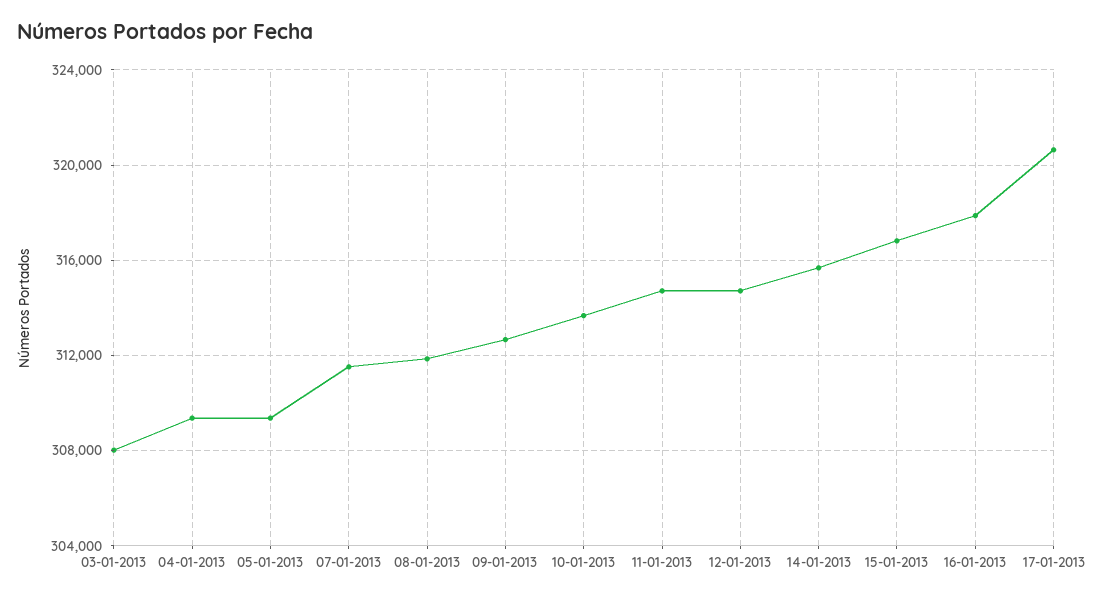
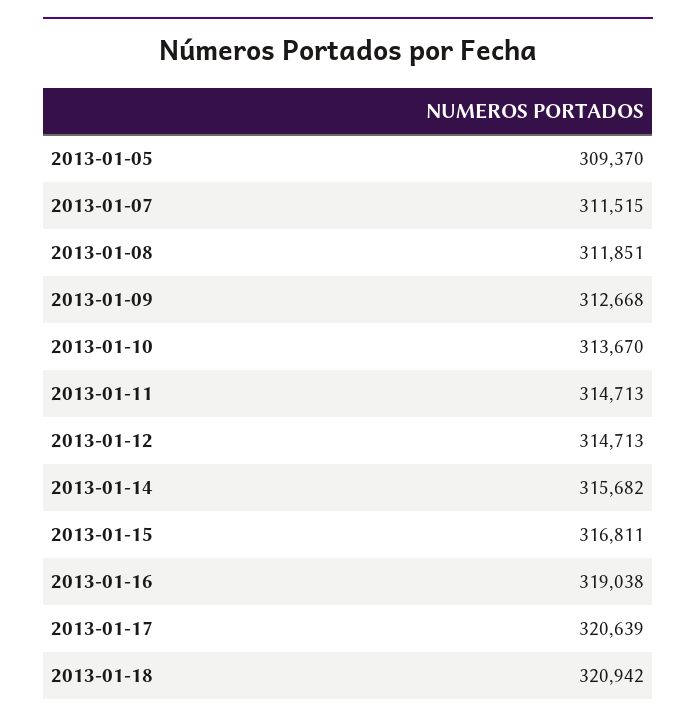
03-01-2013: 308000 -> none
04-01-2013: 309500 -> none
16-01-2013: 318000 -> 319038
2013-01-18: none -> 320942

